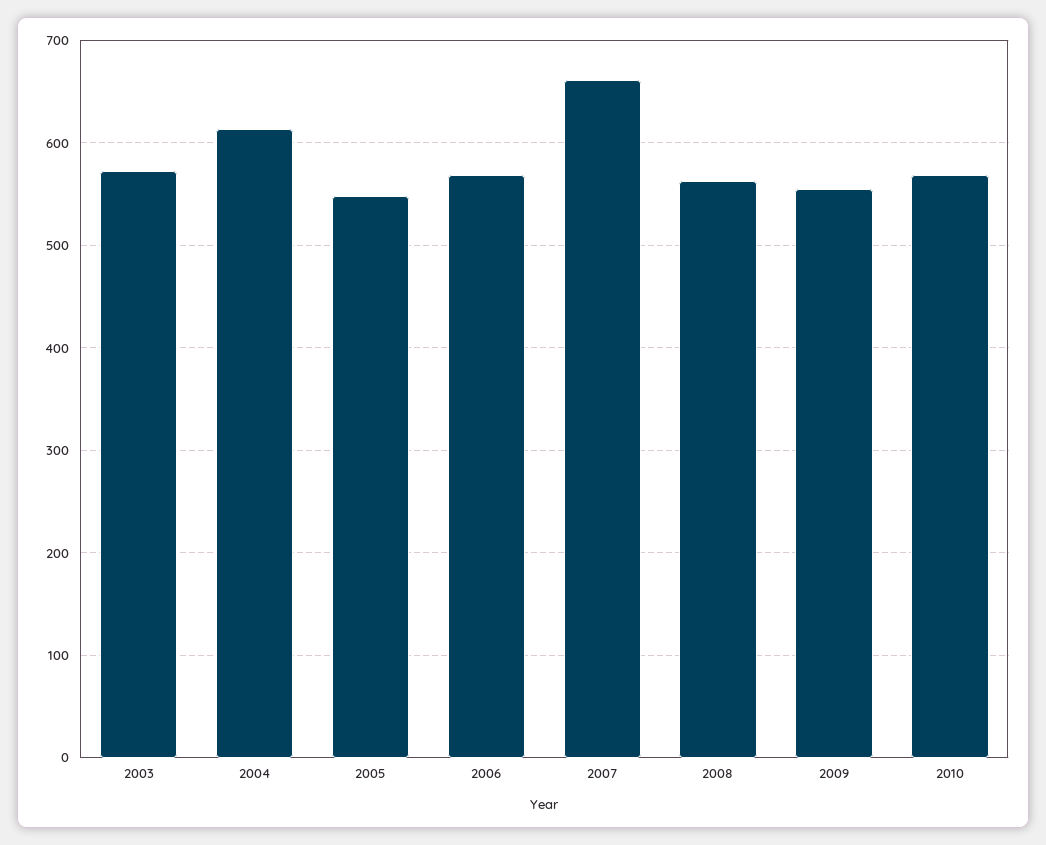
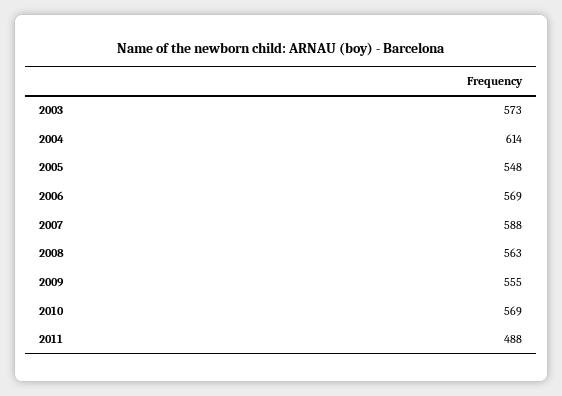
2007: 660 -> 588
2011: none -> 488

